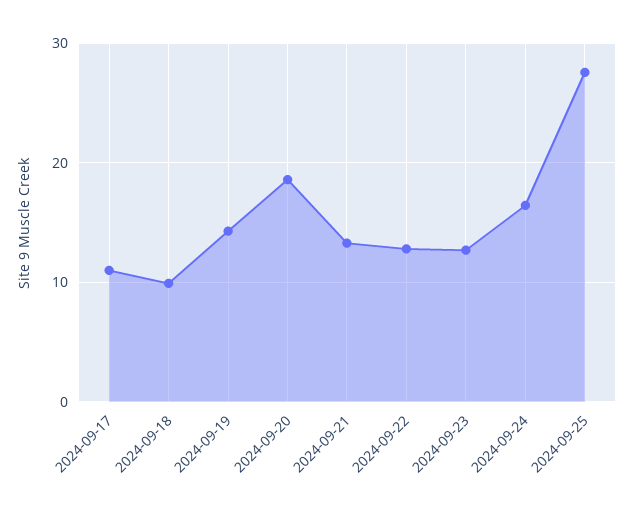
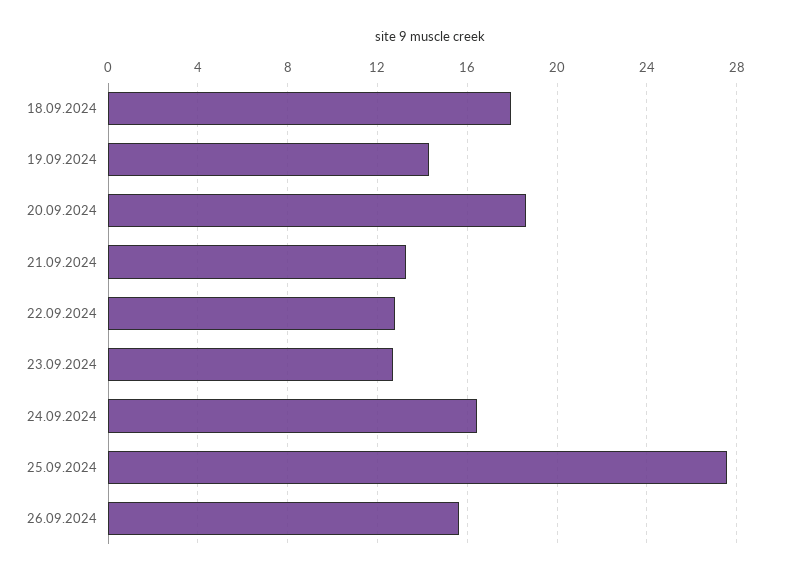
2024-09-17: 11 -> none
2024-09-18: 10 -> 18
26.09.2024: none -> 15.5

